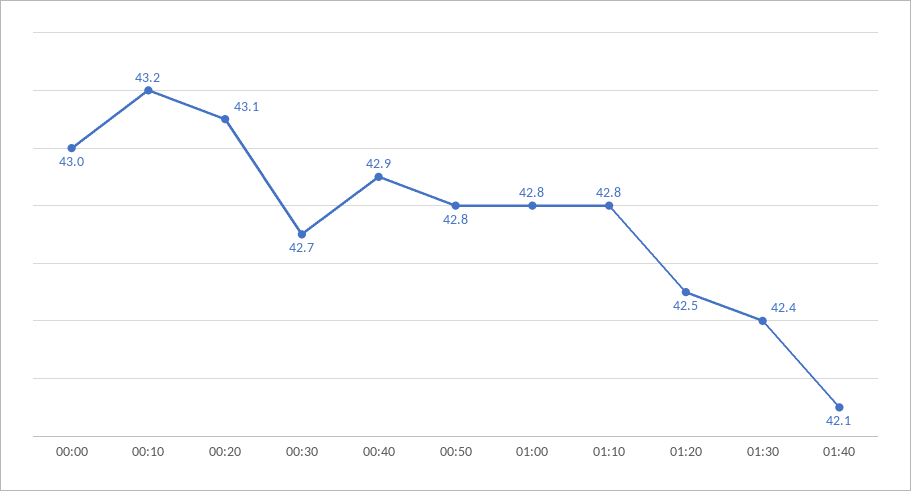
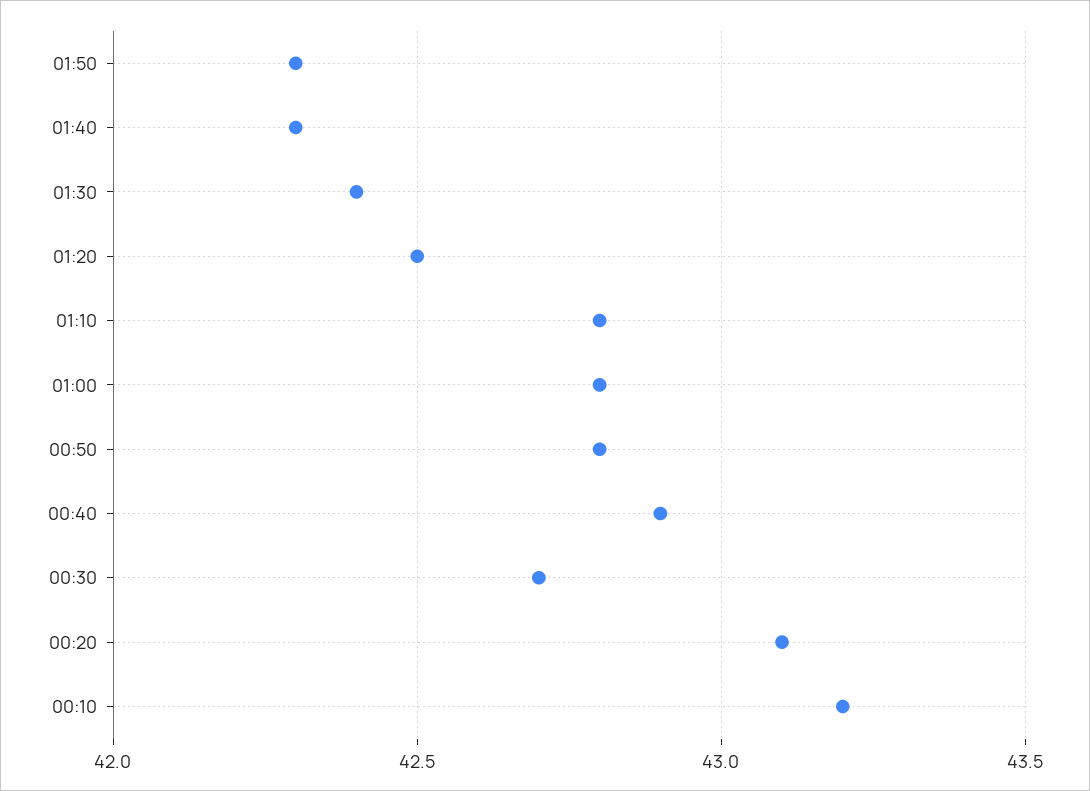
00:00: 43 -> none
01:40: 42.1 -> 42.3
01:50: none -> 42.3

